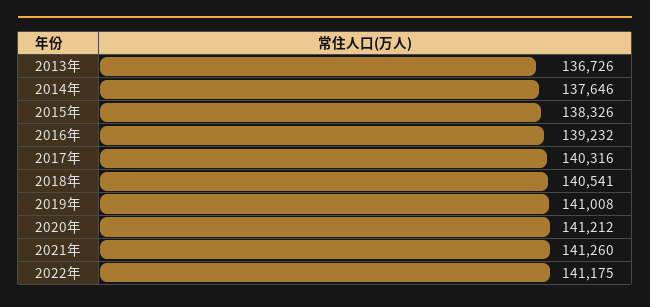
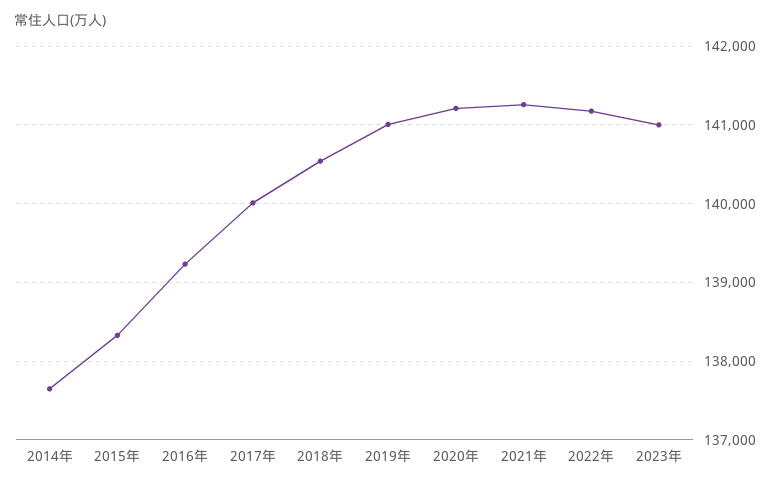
2013年: 136726 -> none
2017年: 140316 -> 140000
2023年: none -> 141000

